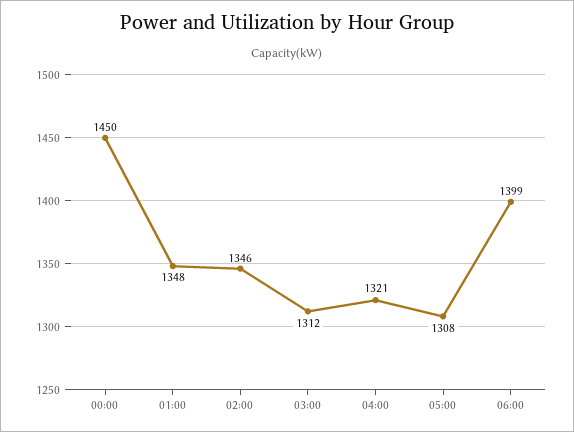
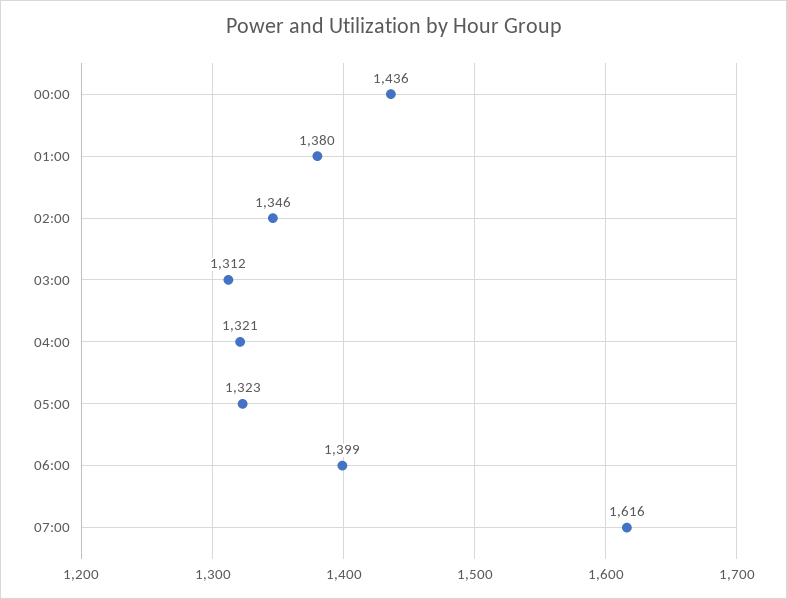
00:00: 1450 -> 1436
01:00: 1348 -> 1380
05:00: 1308 -> 1323
07:00: none -> 1616

